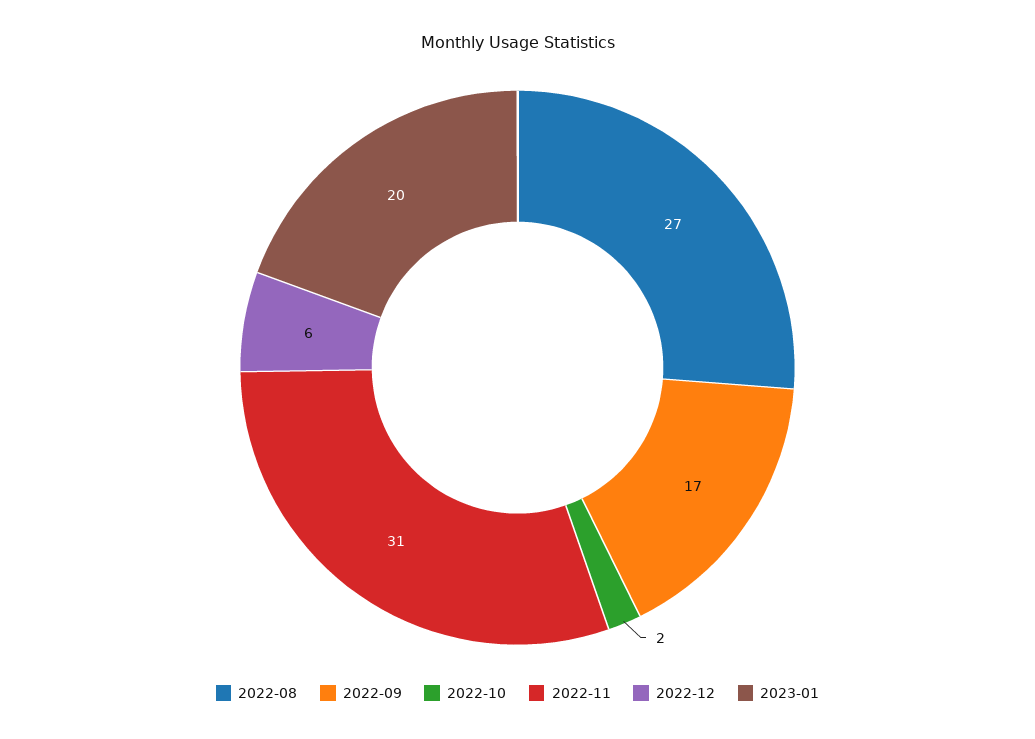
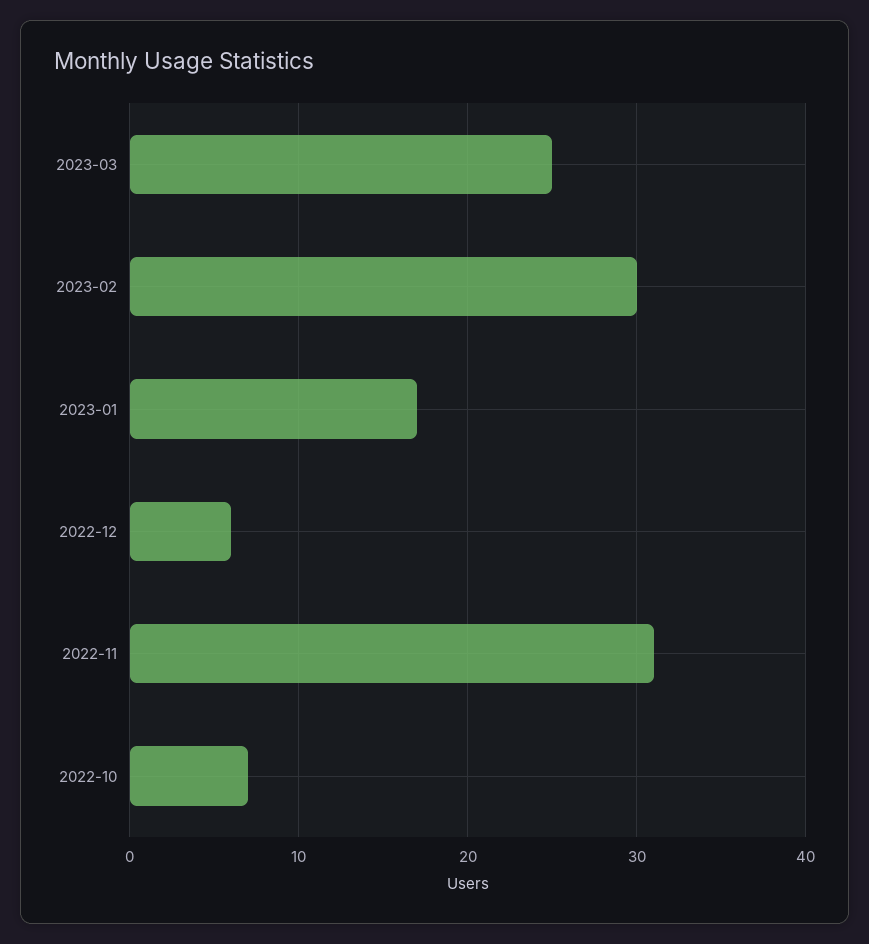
2022-08: 27 -> none
2022-09: 17 -> none
2022-10: 2 -> 7
2023-01: 20 -> 17
2023-03: none -> 25
2023-02: none -> 30

